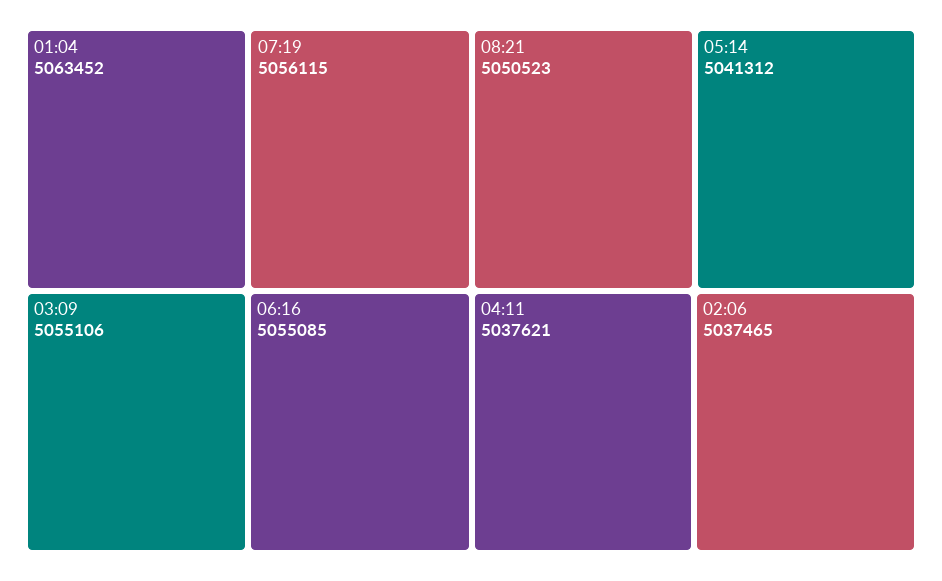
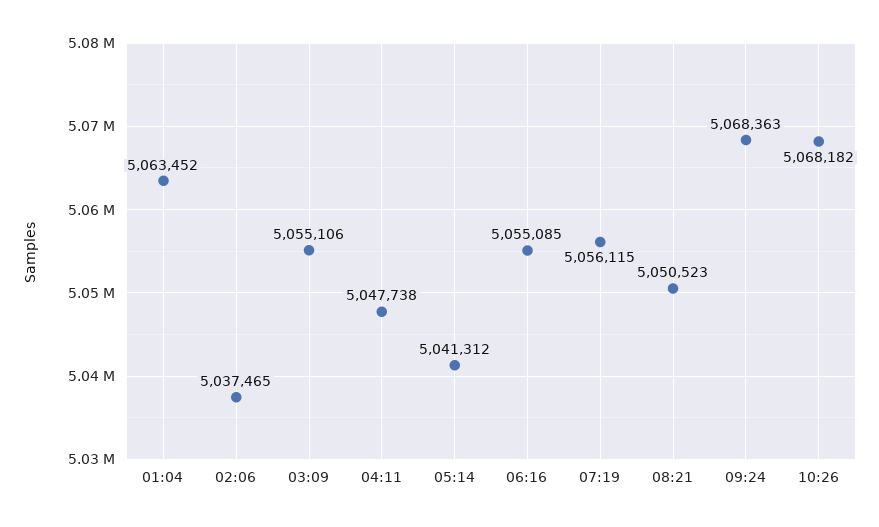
04:11: 5037621 -> 5047738
09:24: none -> 5068363
10:26: none -> 5068182

